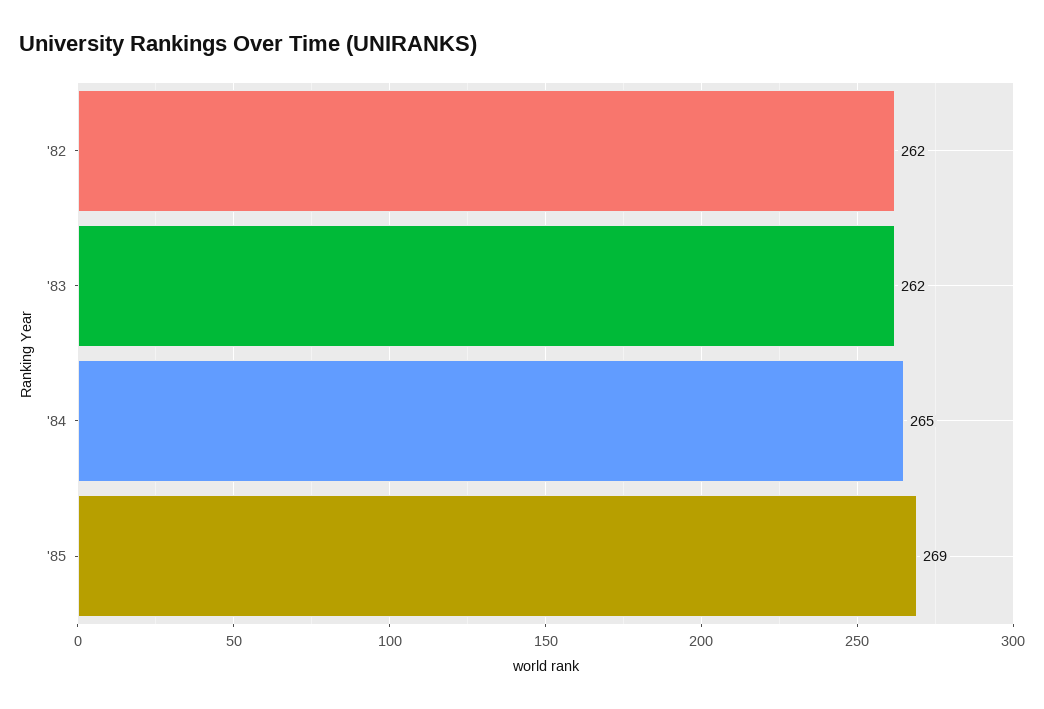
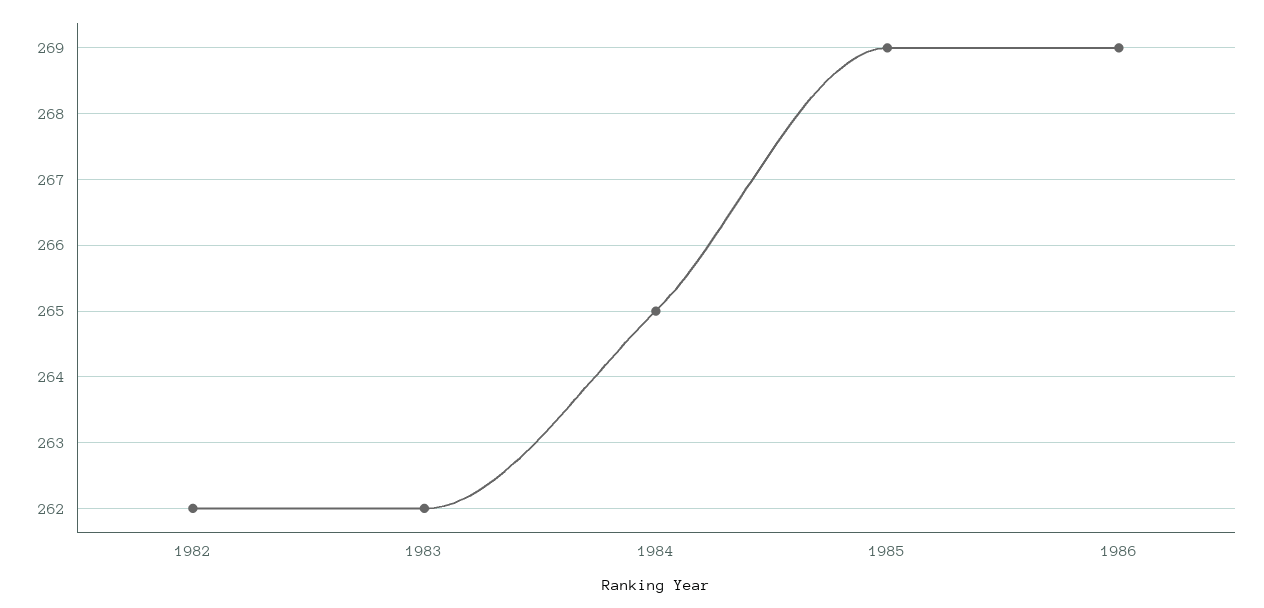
1986: none -> 269

